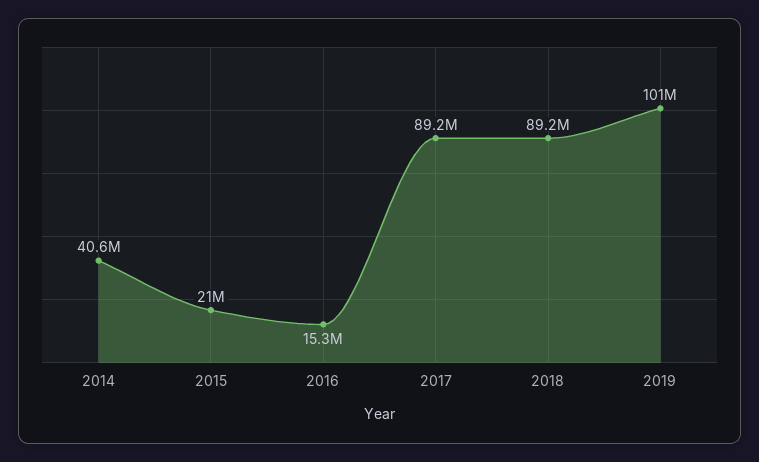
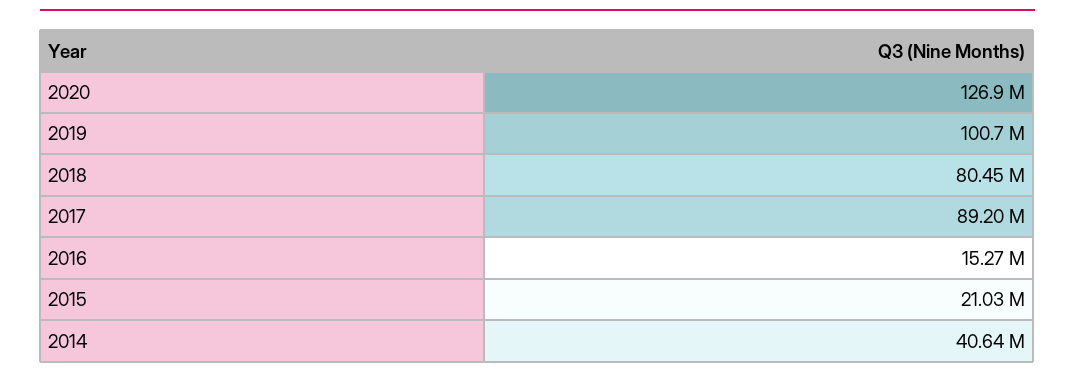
2018: 89200000 -> 80450000
2020: none -> 126900000

